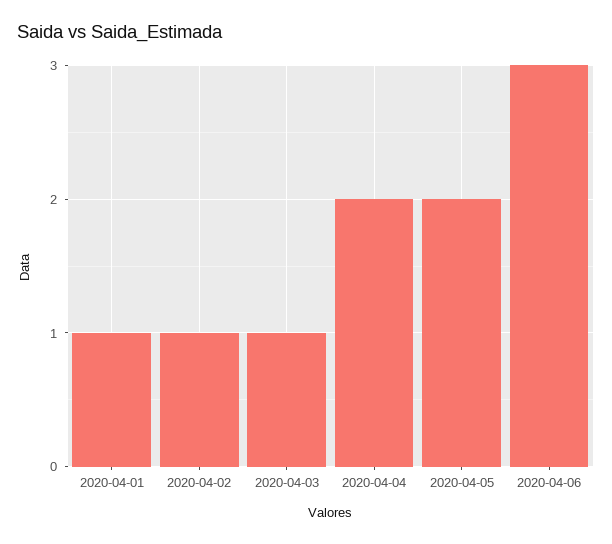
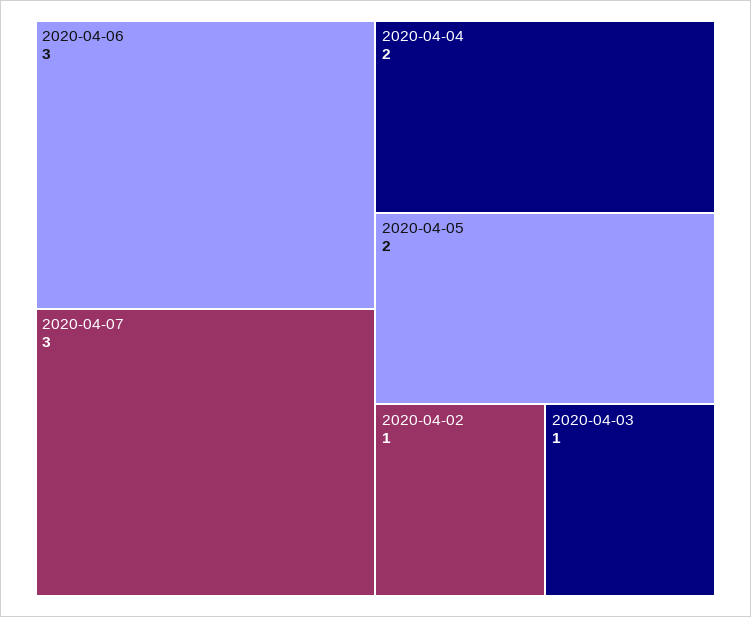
2020-04-01: 1 -> none
2020-04-07: none -> 3

